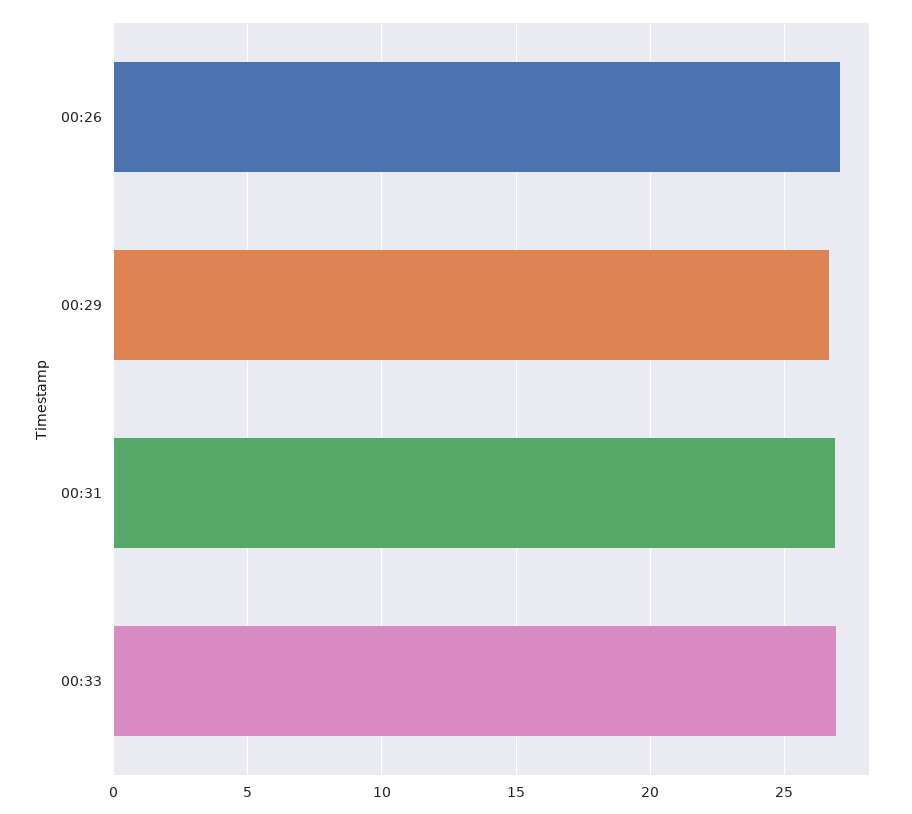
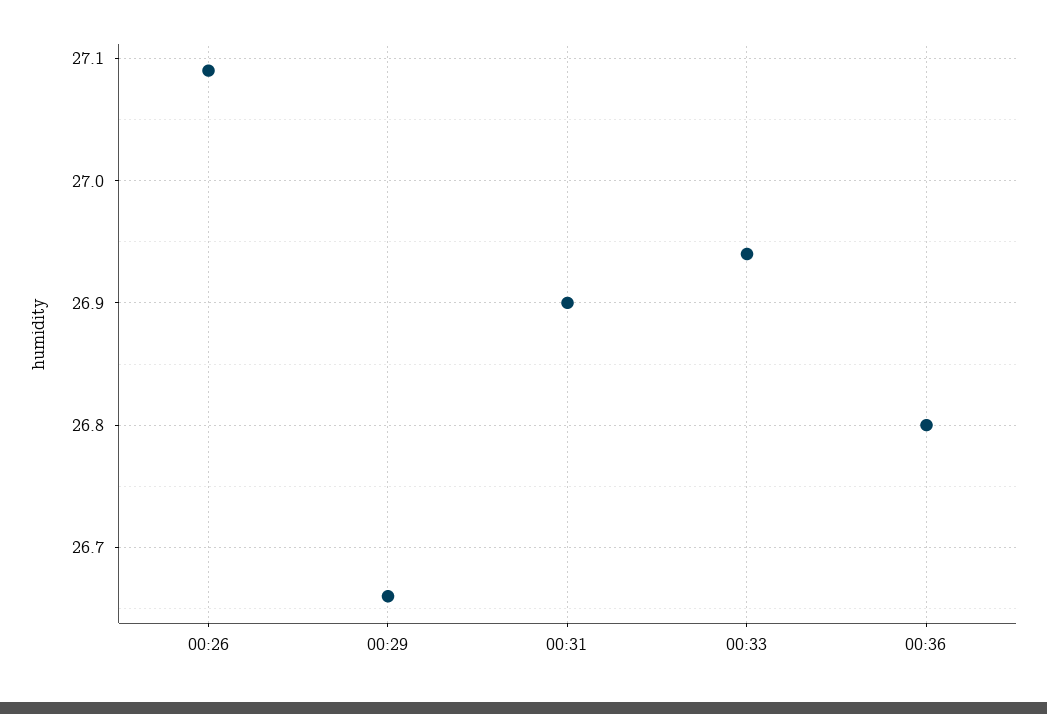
00:36: none -> 26.8

